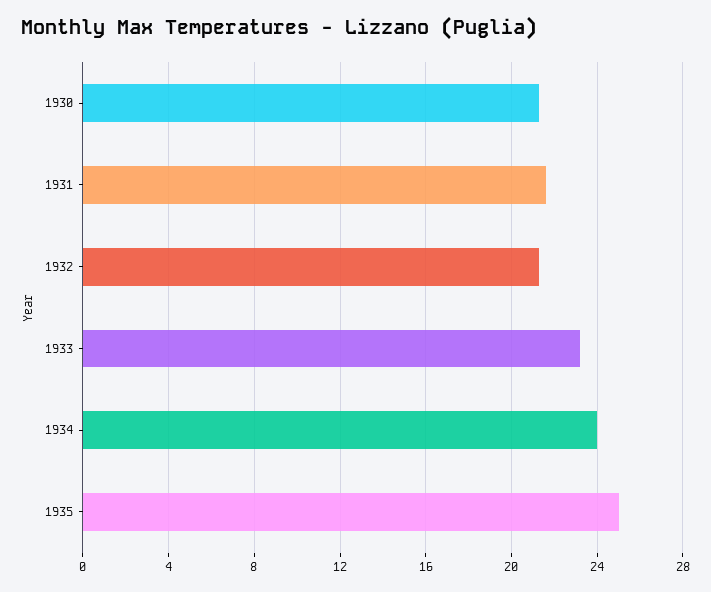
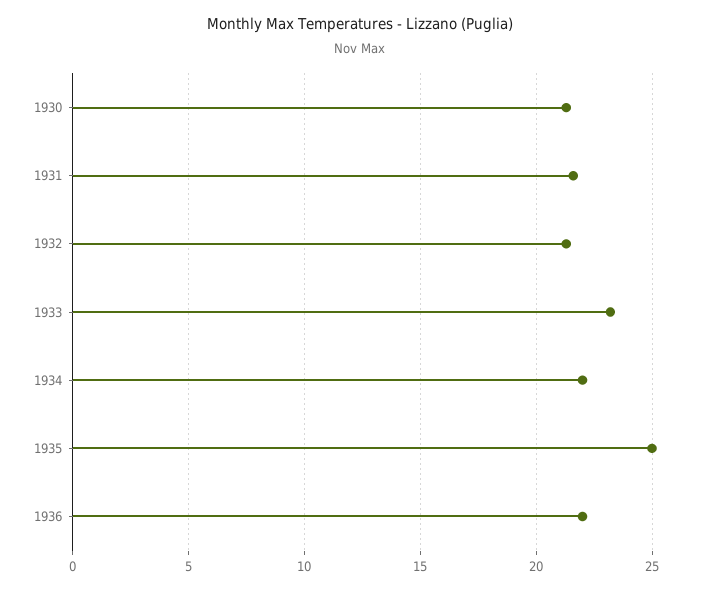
1934: 24 -> 22
1936: none -> 22

